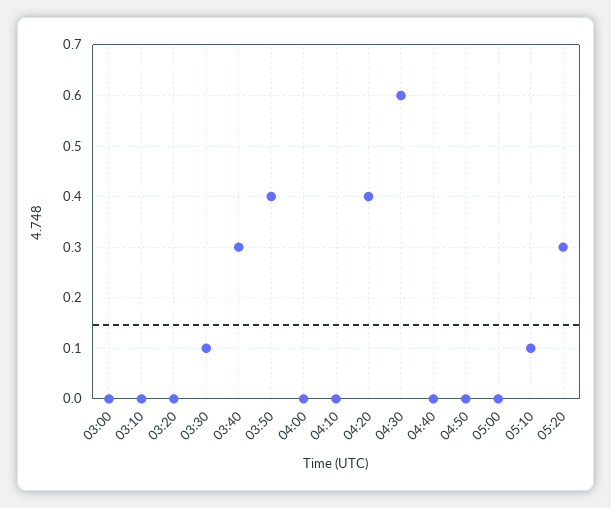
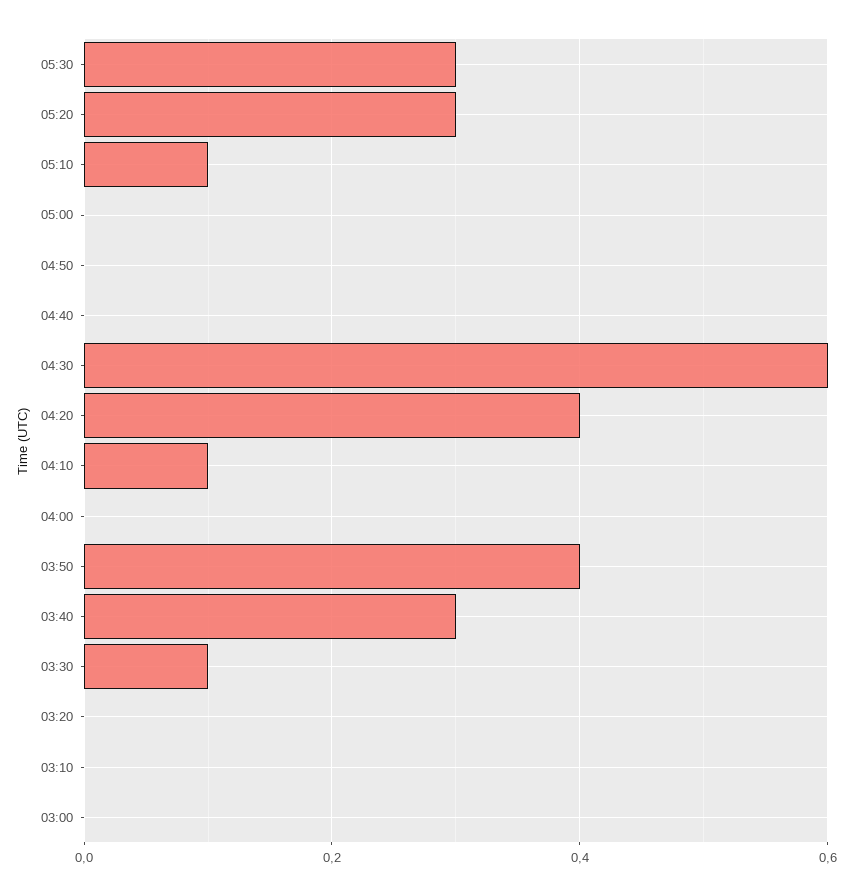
04:10: 0 -> 0.1
05:30: none -> 0.3

